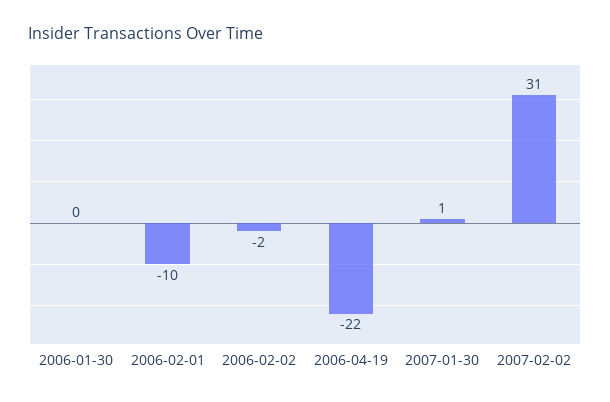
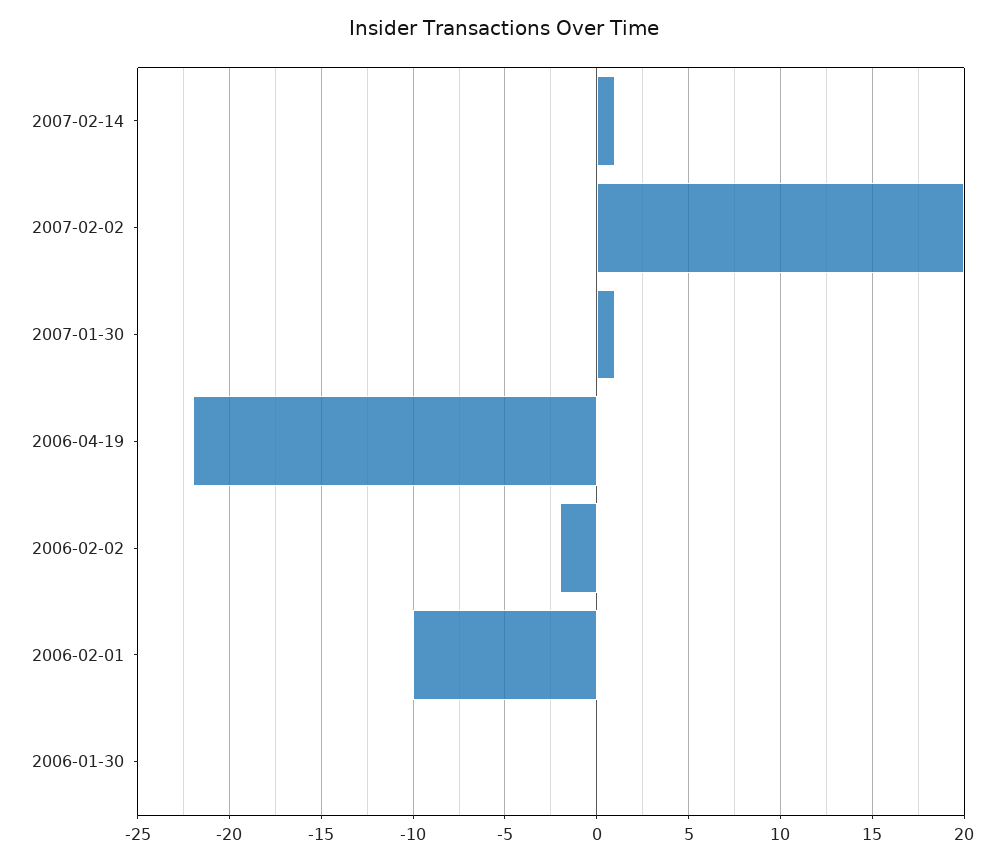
2007-02-02: 31 -> 20
2007-02-14: none -> 1

